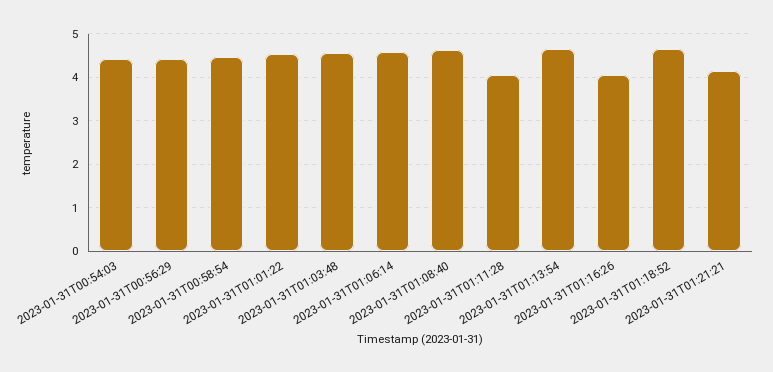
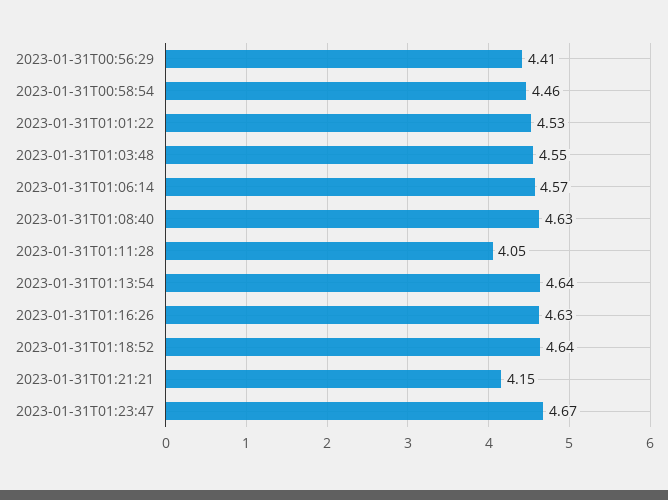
2023-01-31T00:54:03: 4.4 -> none
2023-01-31T01:16:26: 4 -> 4.63
2023-01-31T01:23:47: none -> 4.67

